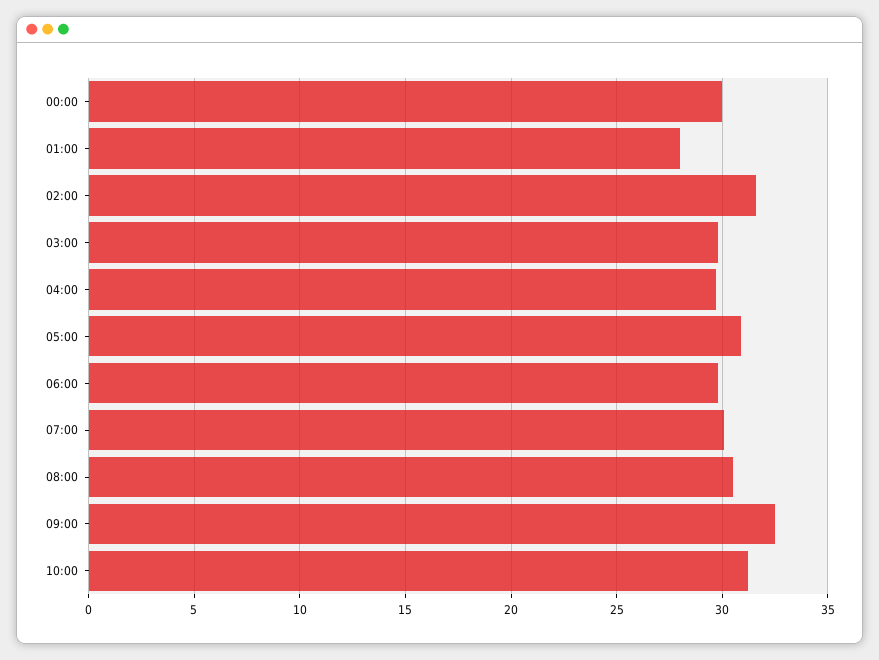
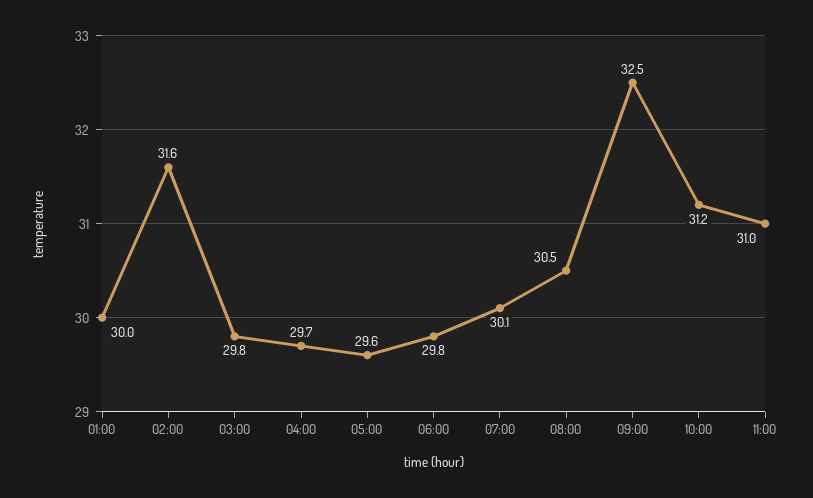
00:00: 30 -> none
01:00: 28 -> 30
05:00: 31 -> 29.6
11:00: none -> 31

